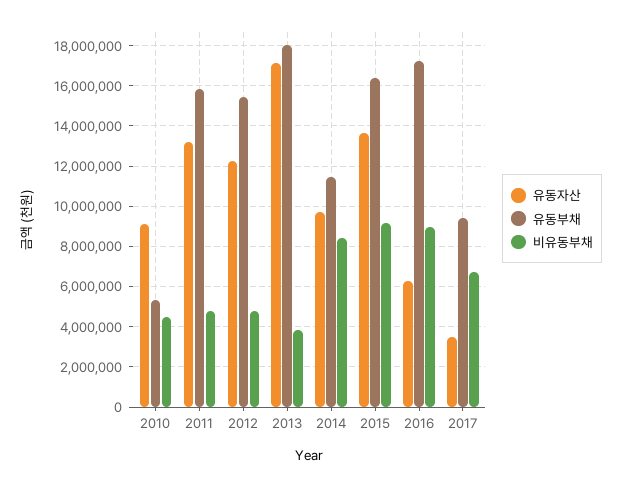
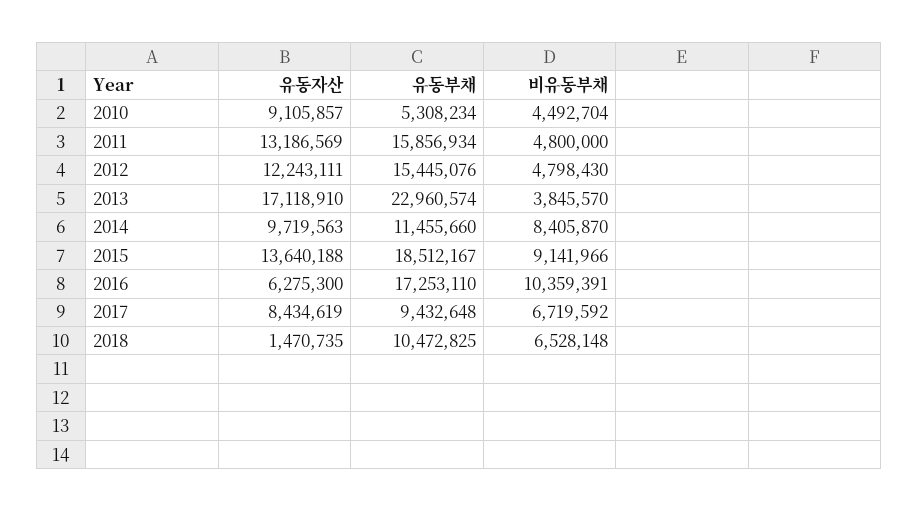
유동부채, 2013: 18000000 -> 22960574
유동부채, 2015: 16500000 -> 18512167
비유동부채, 2016: 9000000 -> 10359391
유동자산, 2017: 3500000 -> 8434619
유동자산, 2018: none -> 1470735
유동부채, 2018: none -> 10472825
비유동부채, 2018: none -> 6528148

